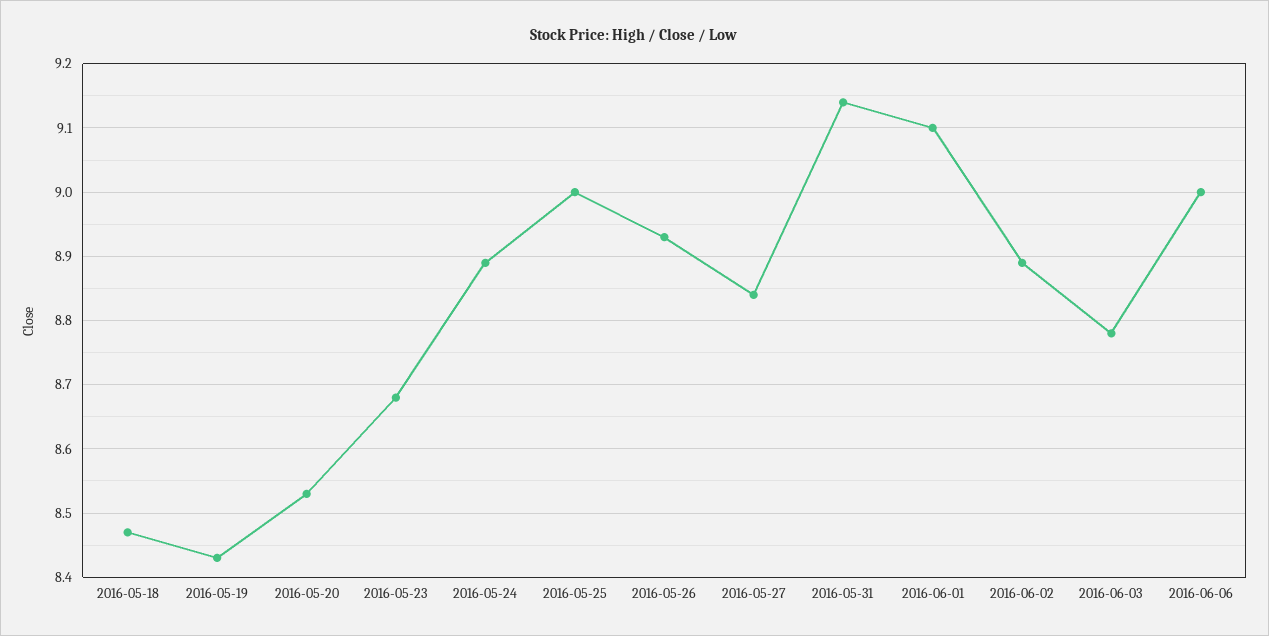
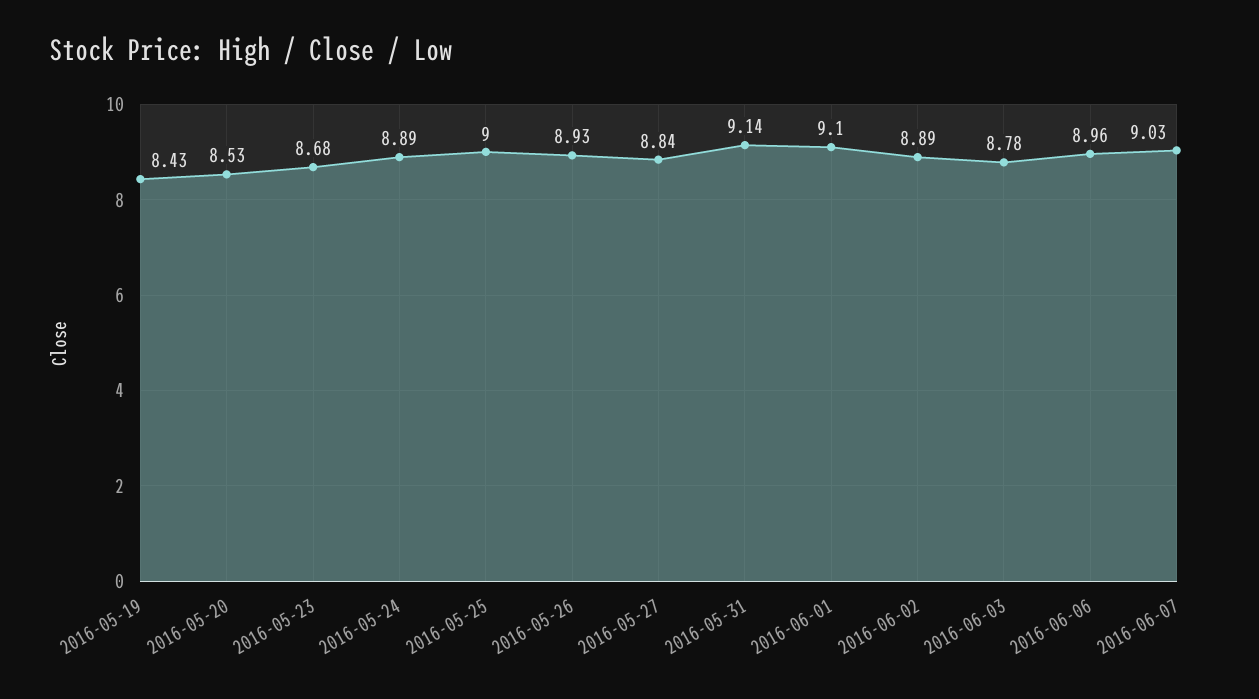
2016-05-18: 8.47 -> none
2016-06-06: 9 -> 8.96
2016-06-07: none -> 9.03

